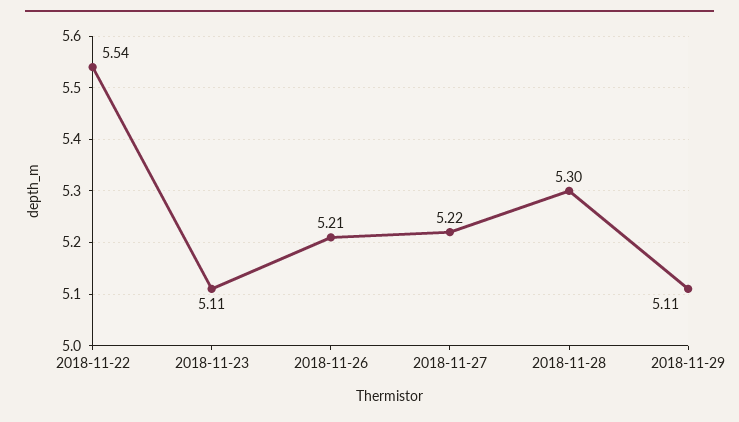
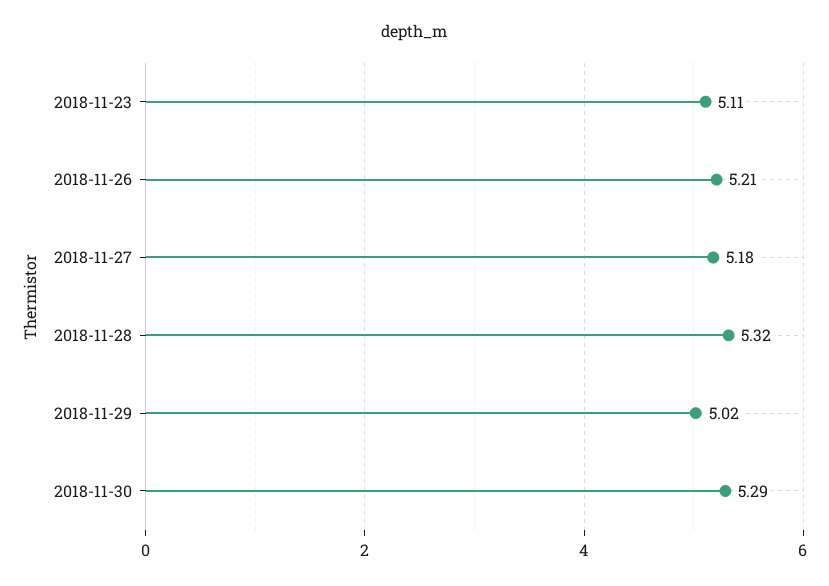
2018-11-22: 5.54 -> none
2018-11-27: 5.22 -> 5.18
2018-11-28: 5.3 -> 5.32
2018-11-29: 5.11 -> 5.02
2018-11-30: none -> 5.29

